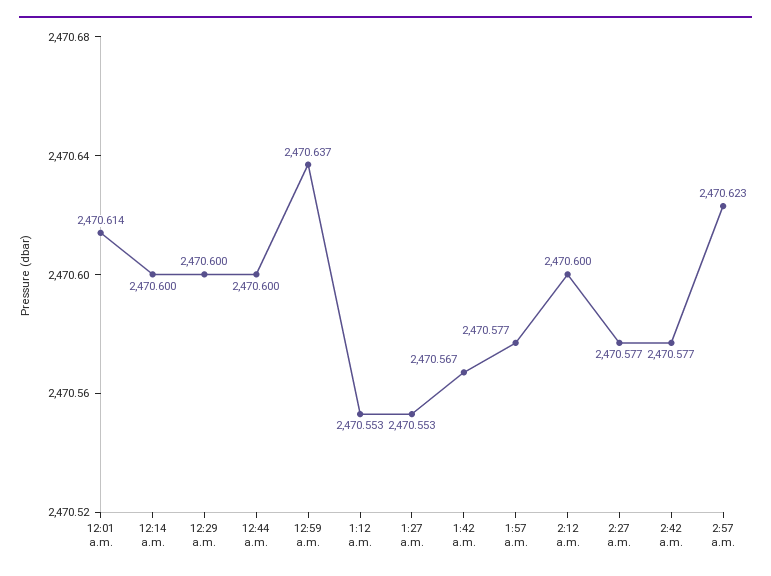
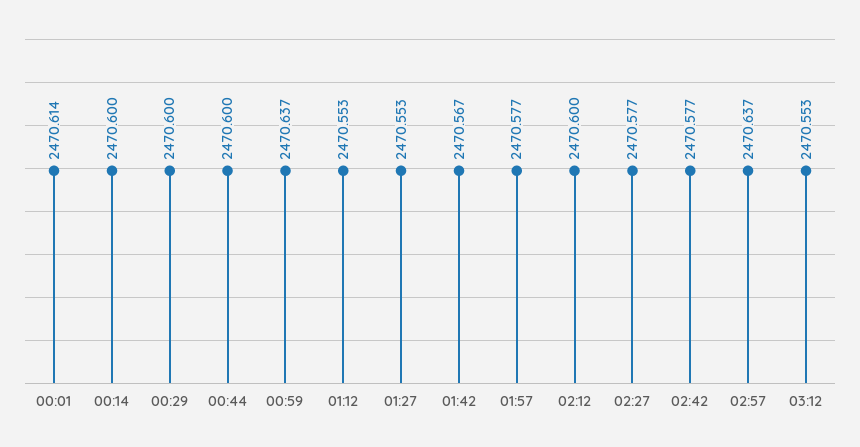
2:57 a.m.: 2470.623 -> 2470.637
03:12: none -> 2470.553

